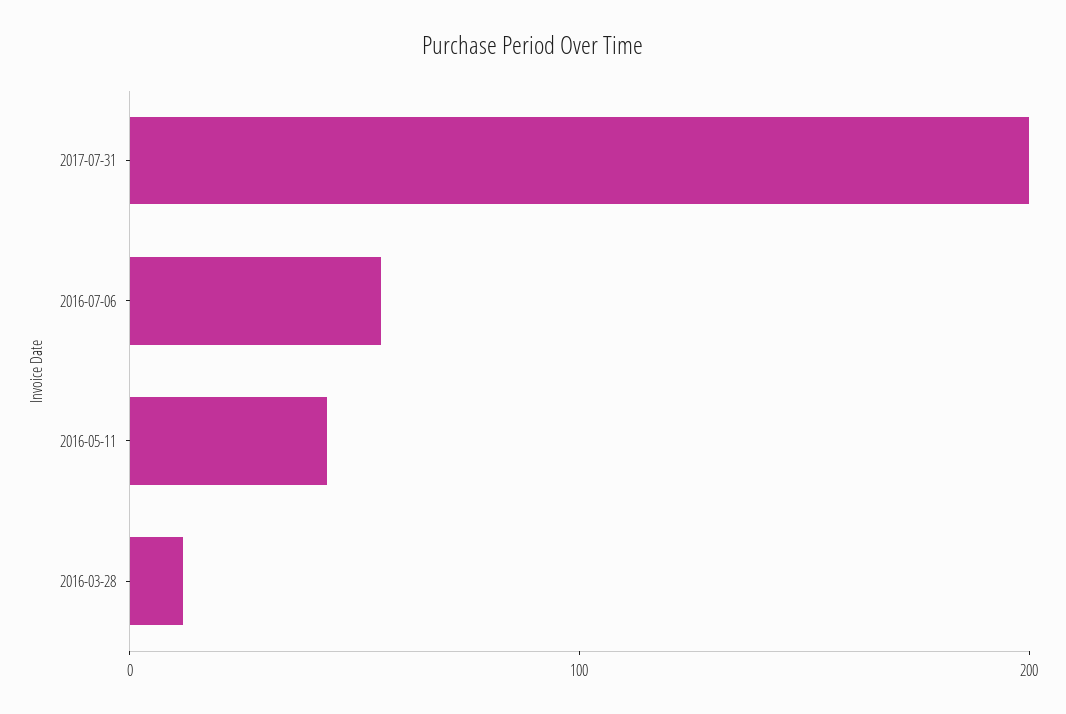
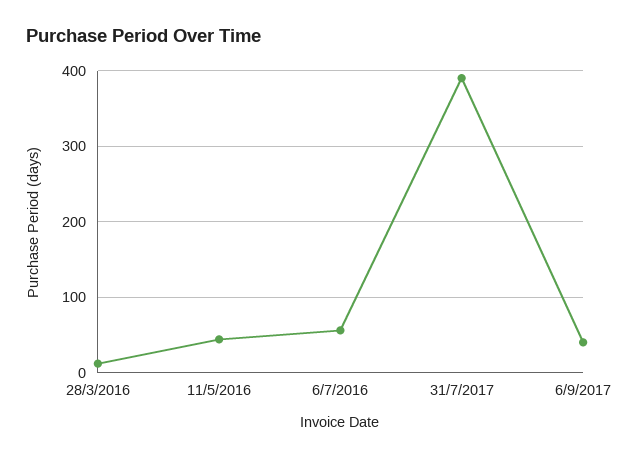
2017-07-31: 200 -> 390
6/9/2017: none -> 40

